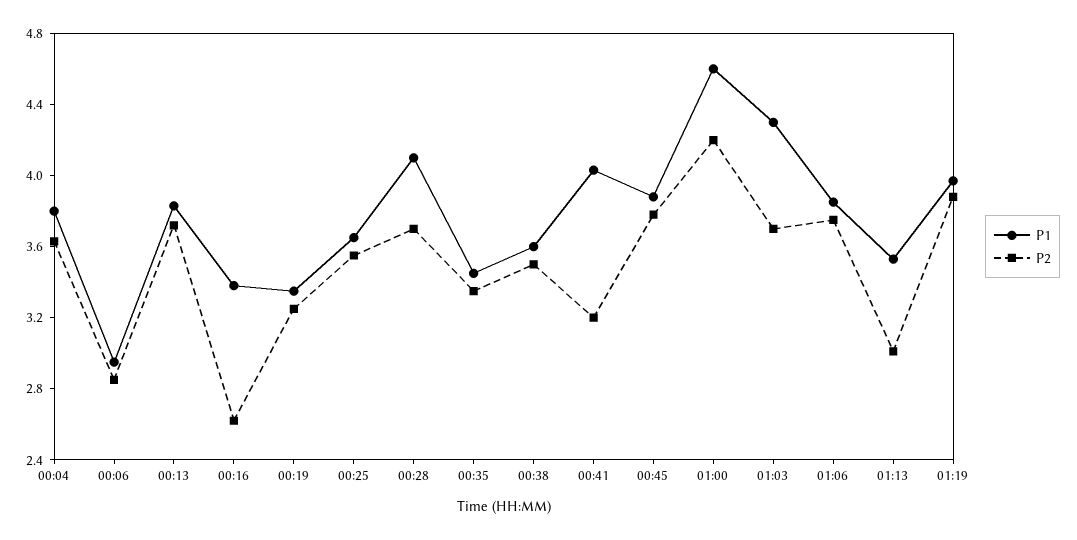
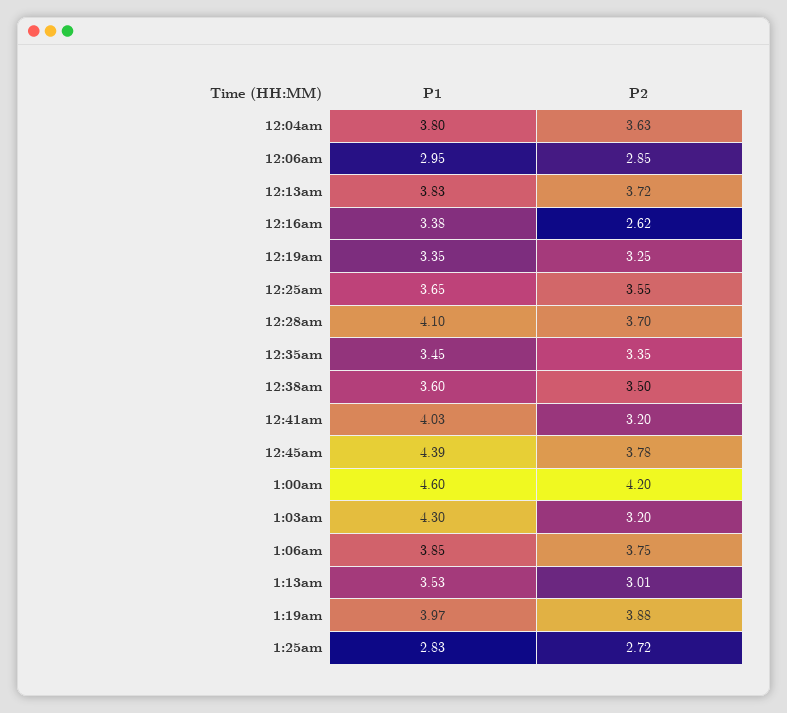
P1, 00:45: 3.9 -> 4.39
P2, 01:03: 3.7 -> 3.2
P1, 1:25am: none -> 2.83
P2, 1:25am: none -> 2.72

